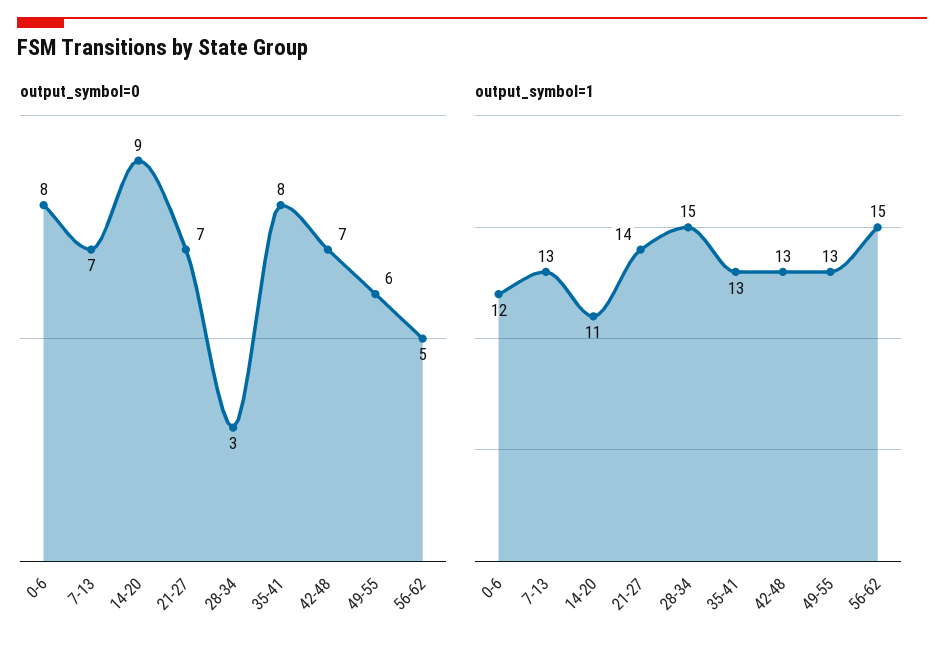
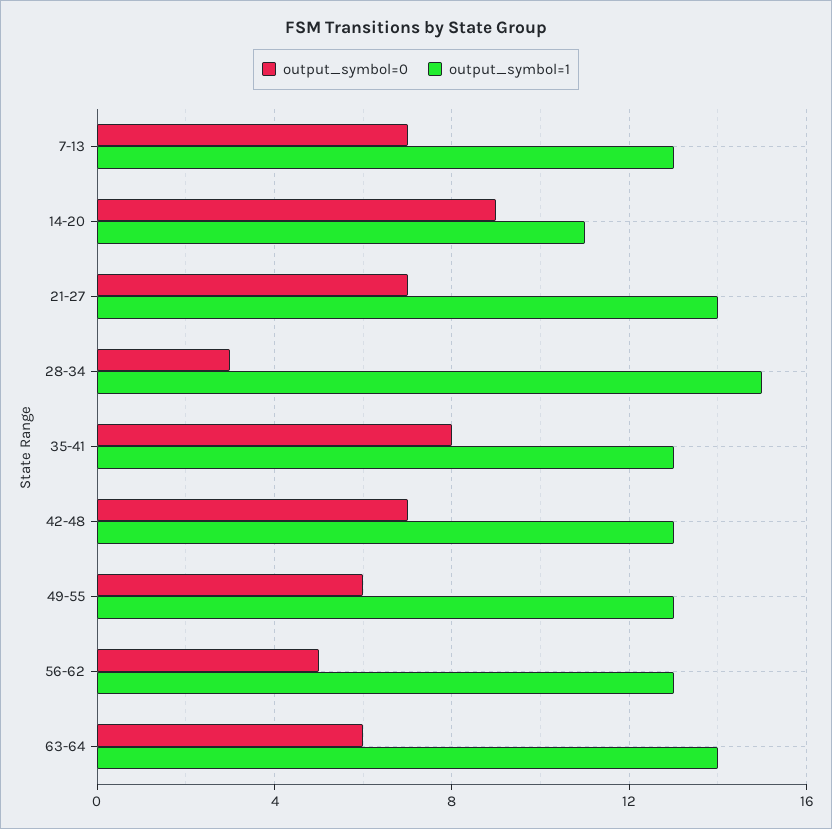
output_symbol=0, 0-6: 8 -> none
output_symbol=1, 0-6: 12 -> none
output_symbol=1, 56-62: 15 -> 13
output_symbol=0, 63-64: none -> 6
output_symbol=1, 63-64: none -> 14

